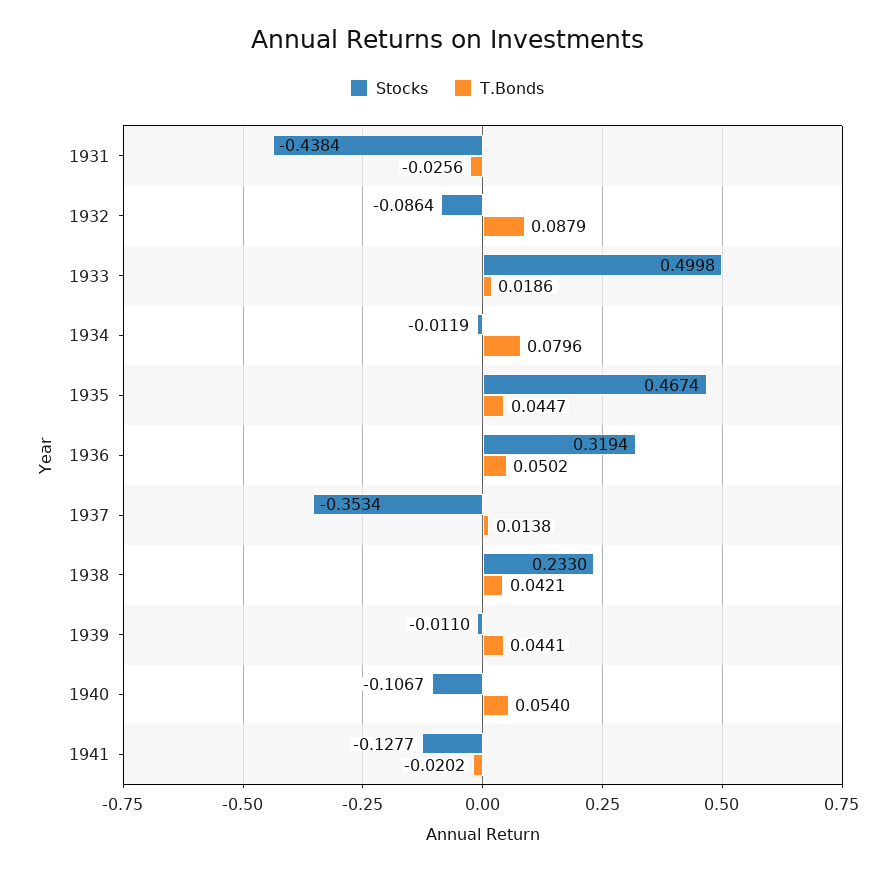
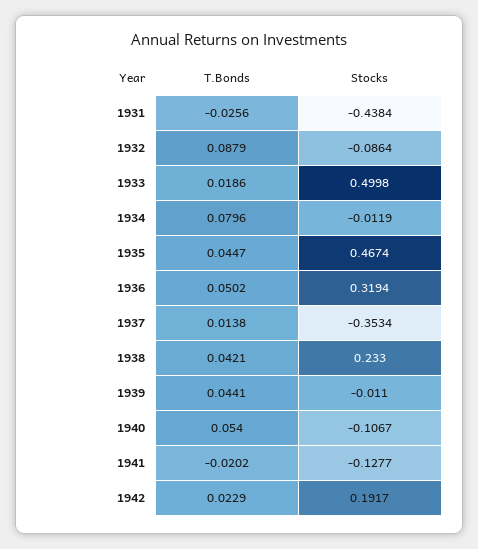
T.Bonds, 1942: none -> 0.0229
Stocks, 1942: none -> 0.1917

